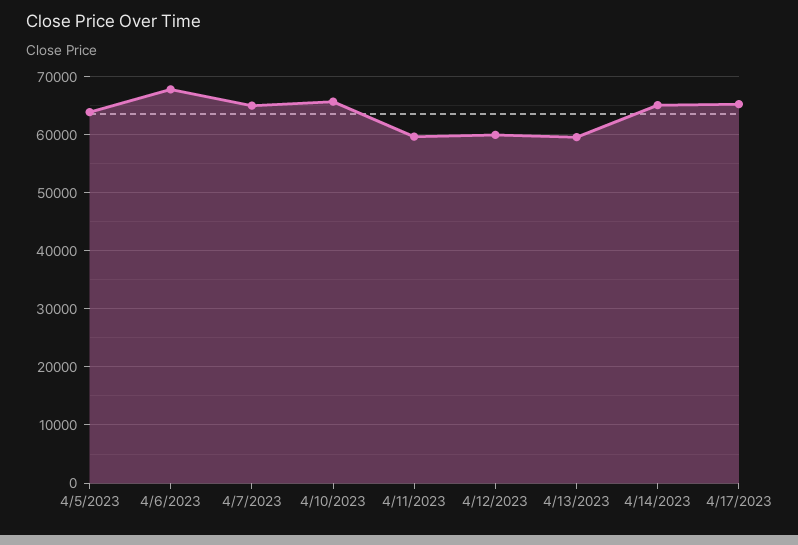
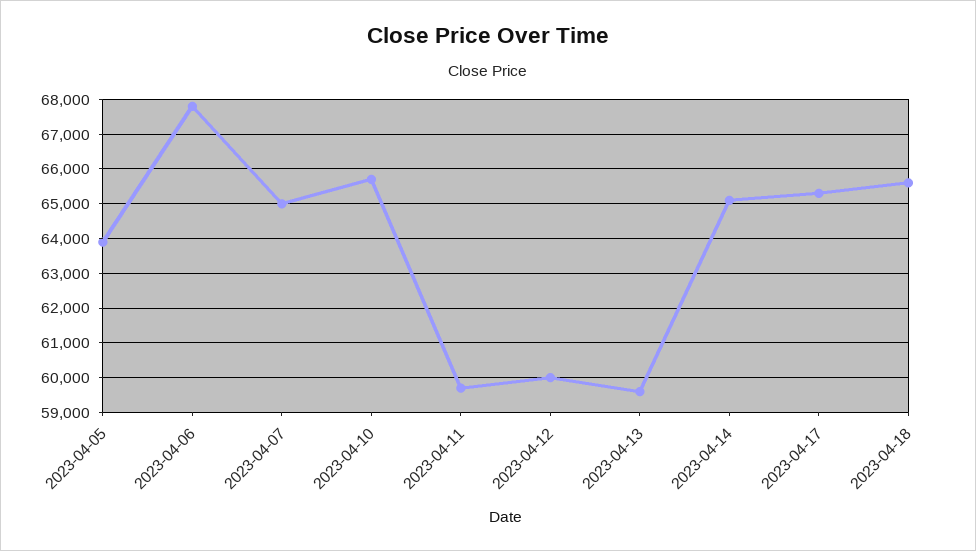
2023-04-18: none -> 65600

